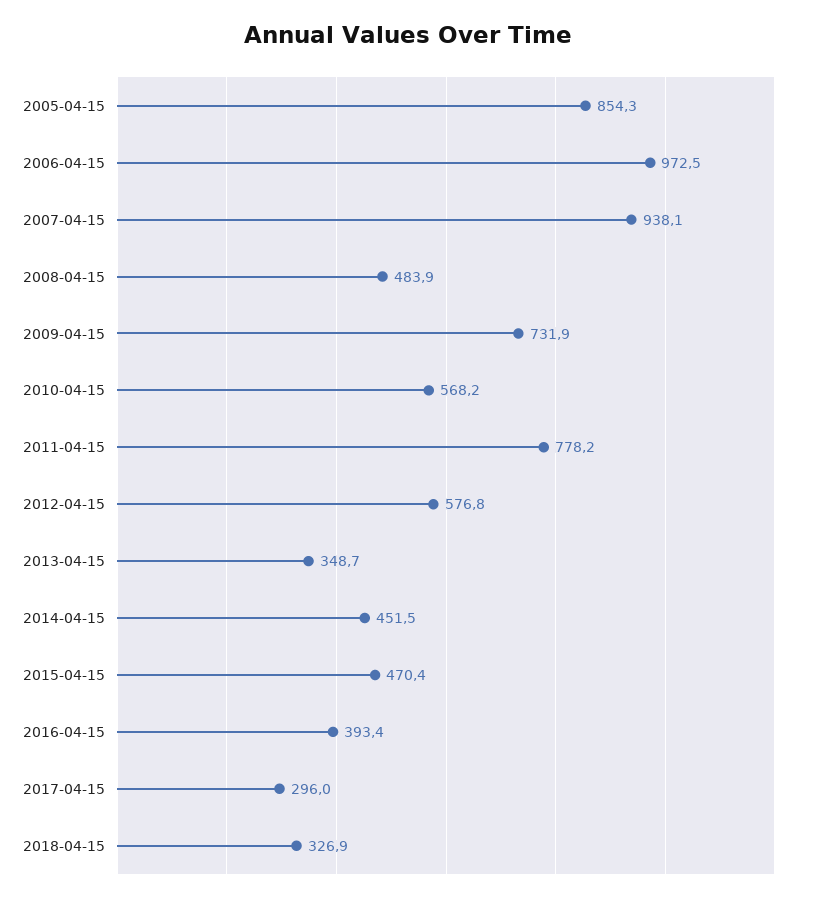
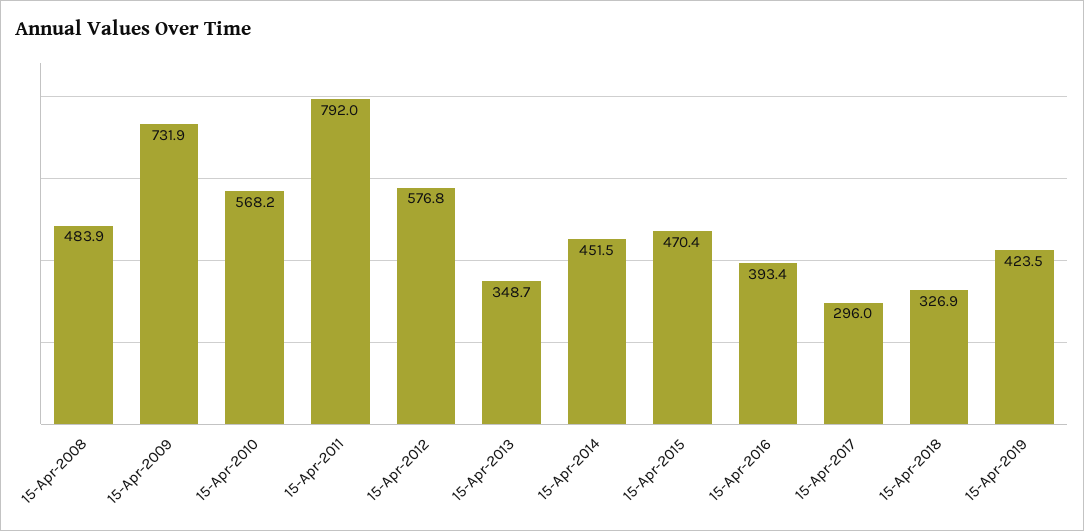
2005-04-15: 854.3 -> none
2006-04-15: 972.5 -> none
2007-04-15: 938.1 -> none
2011-04-15: 778.2 -> 792
15-Apr-2019: none -> 423.5

